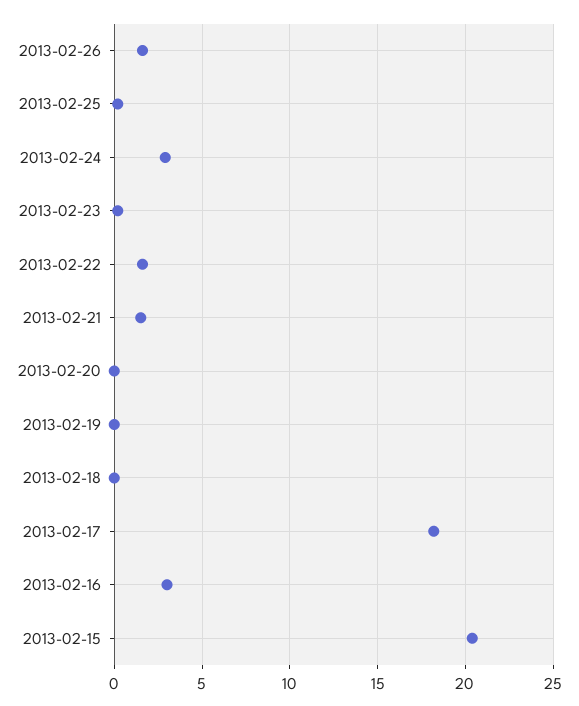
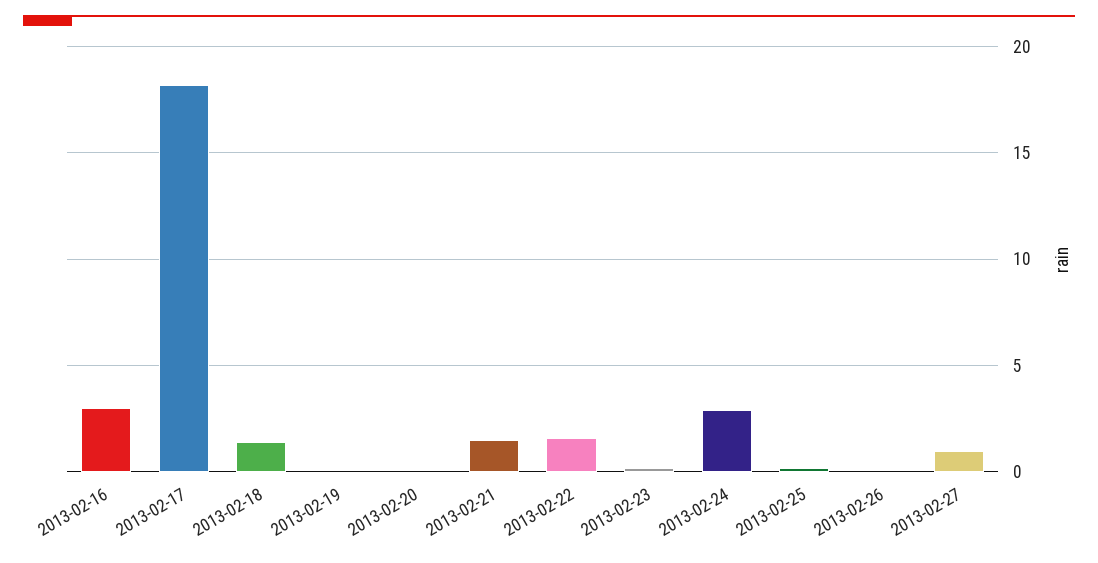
2013-02-26: 1.5 -> 0
2013-02-18: 0 -> 1.5
2013-02-15: 20.5 -> none
2013-02-27: none -> 1

